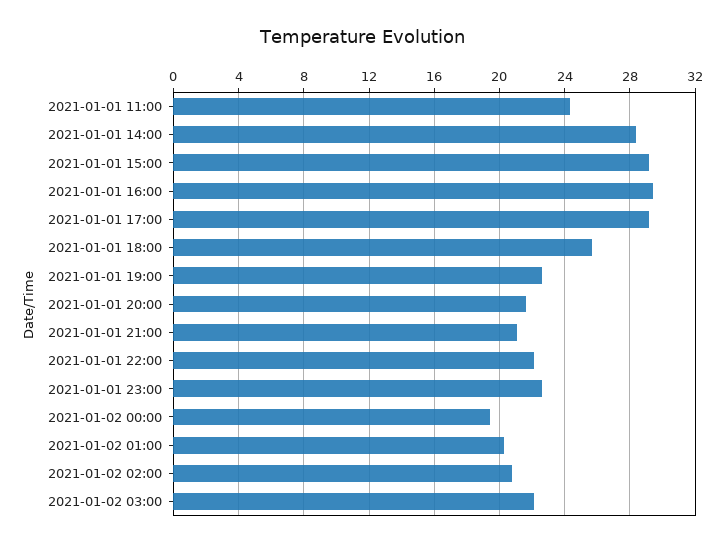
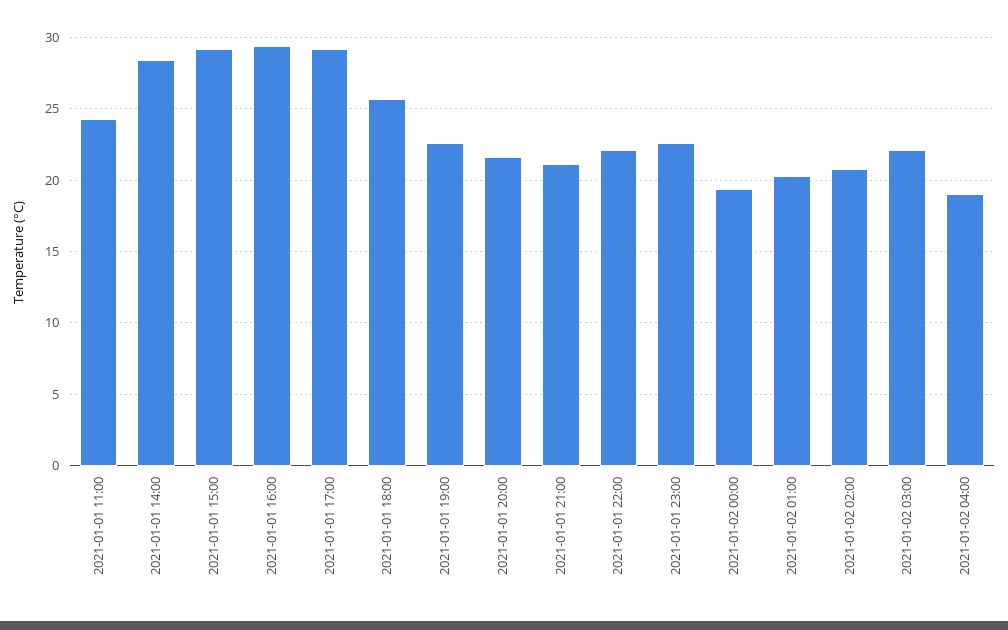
2021-01-02 04:00: none -> 19

